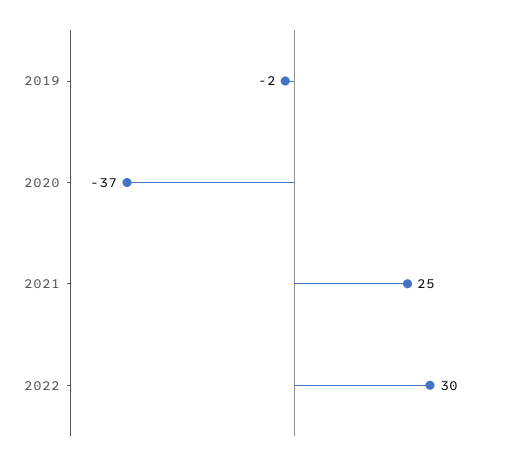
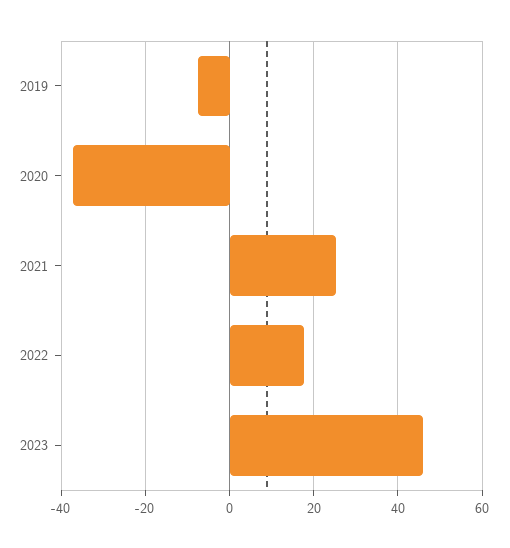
2019: -2 -> -8
2022: 30 -> 18
2023: none -> 46

